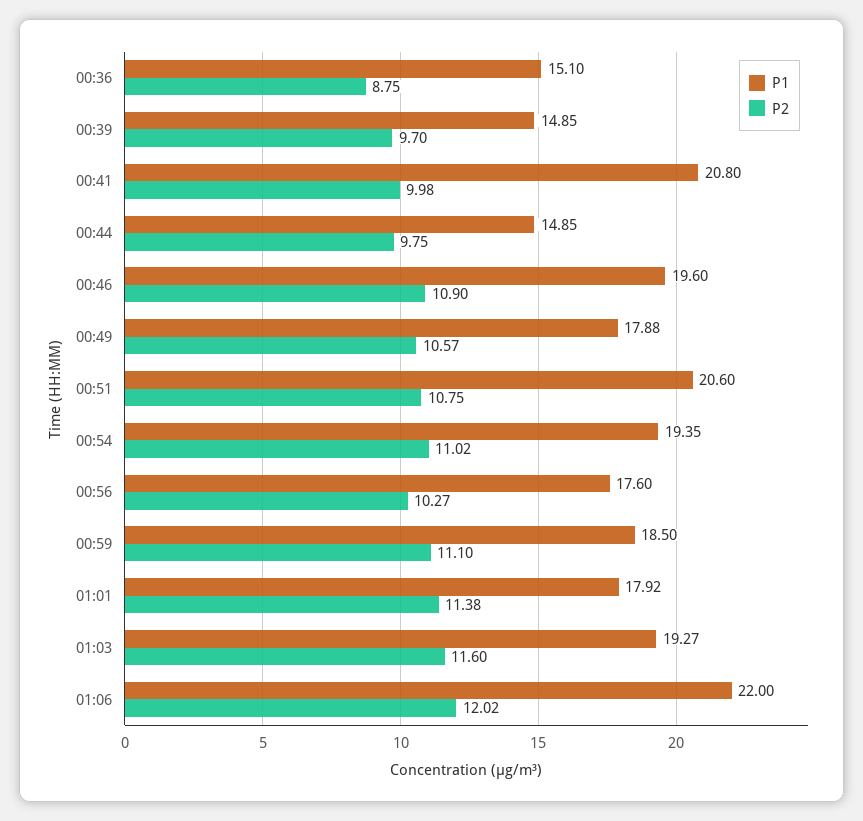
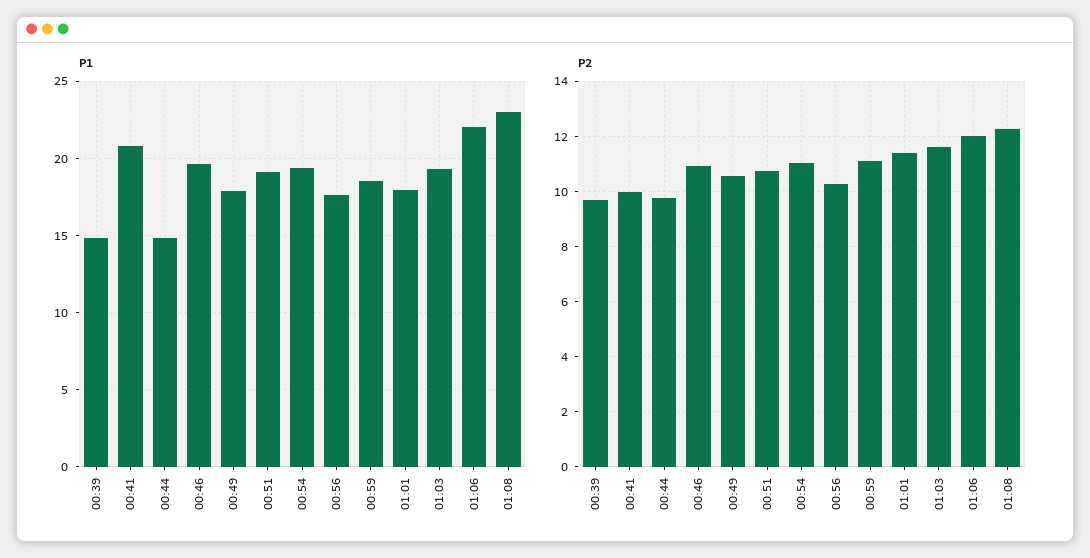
P1, 00:36: 15.1 -> none
P2, 00:36: 8.75 -> none
P1, 00:51: 20.6 -> 19
P1, 01:08: none -> 23
P2, 01:08: none -> 12.25

